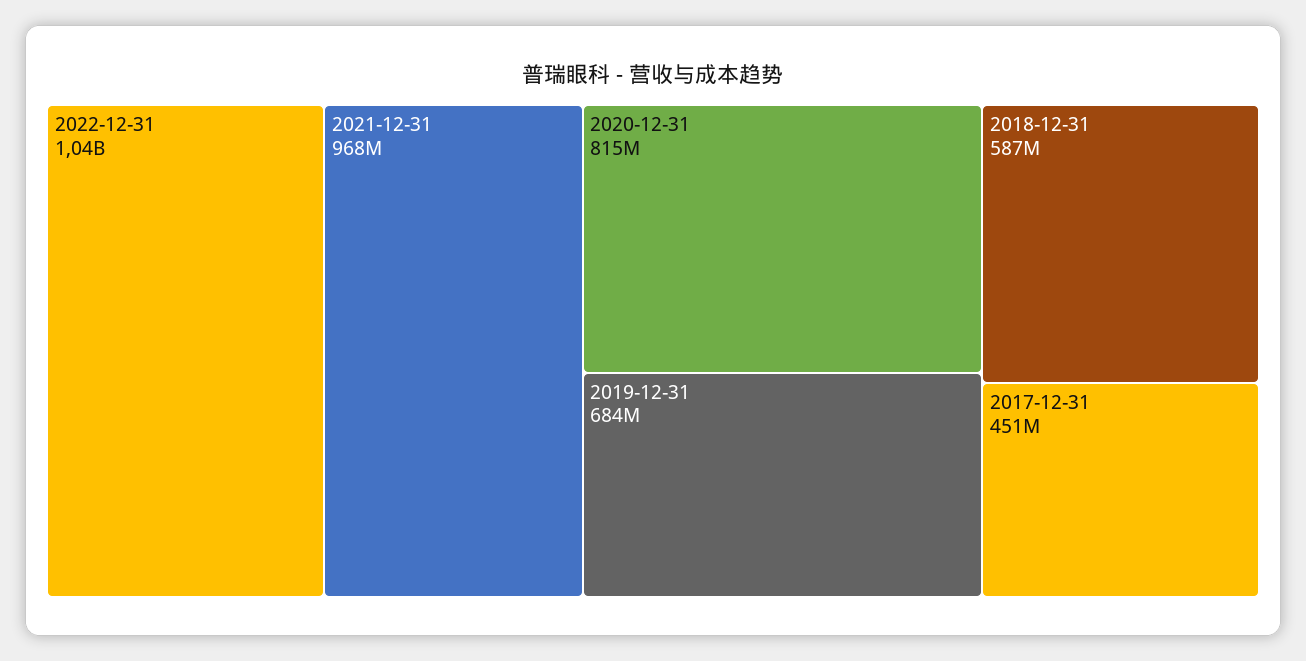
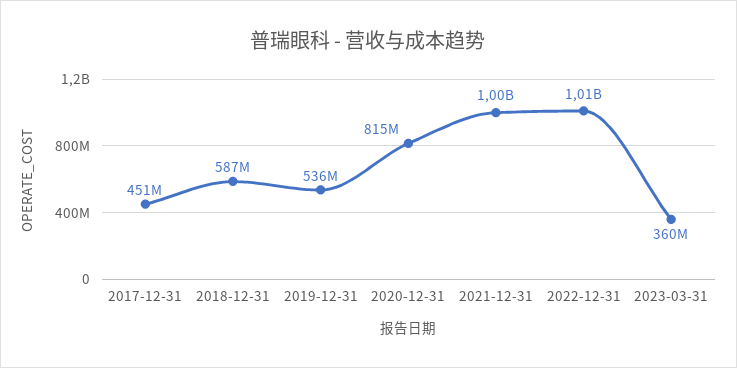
2022-12-31: 1040000000 -> 1010000000
2021-12-31: 968000000 -> 1000000000
2019-12-31: 684000000 -> 536000000
2023-03-31: none -> 360000000

